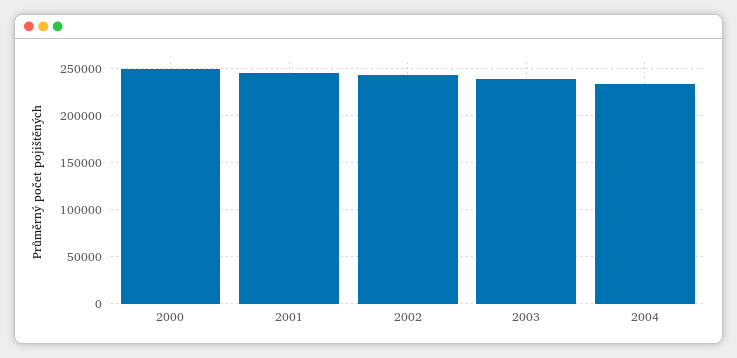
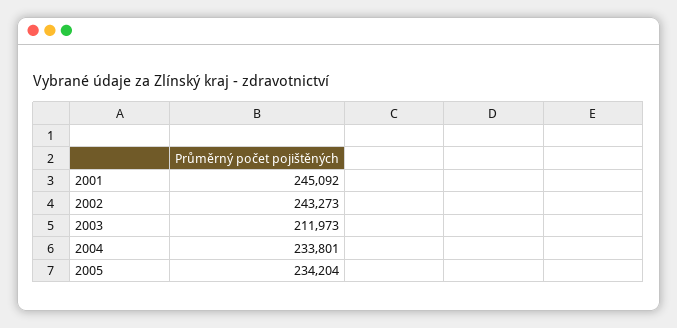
2000: 250000 -> none
2003: 240000 -> 211973
2005: none -> 234204

